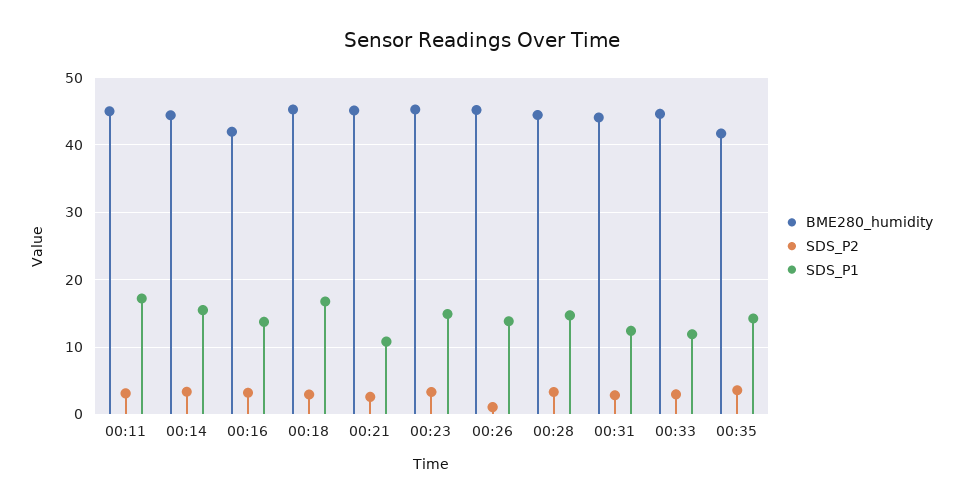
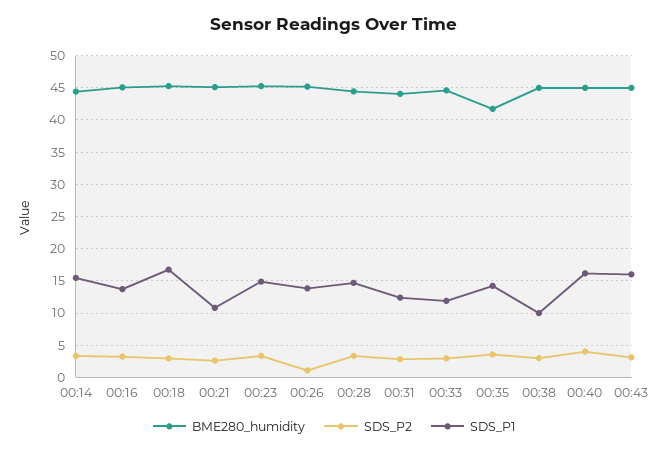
BME280_humidity, 00:11: 45 -> none
SDS_P2, 00:11: 3 -> none
SDS_P1, 00:11: 17 -> none
BME280_humidity, 00:16: 42 -> 45
BME280_humidity, 00:38: none -> 45
SDS_P2, 00:38: none -> 3
SDS_P1, 00:38: none -> 10
BME280_humidity, 00:40: none -> 45
SDS_P2, 00:40: none -> 4
SDS_P1, 00:40: none -> 16
BME280_humidity, 00:43: none -> 45
SDS_P2, 00:43: none -> 3
SDS_P1, 00:43: none -> 16

